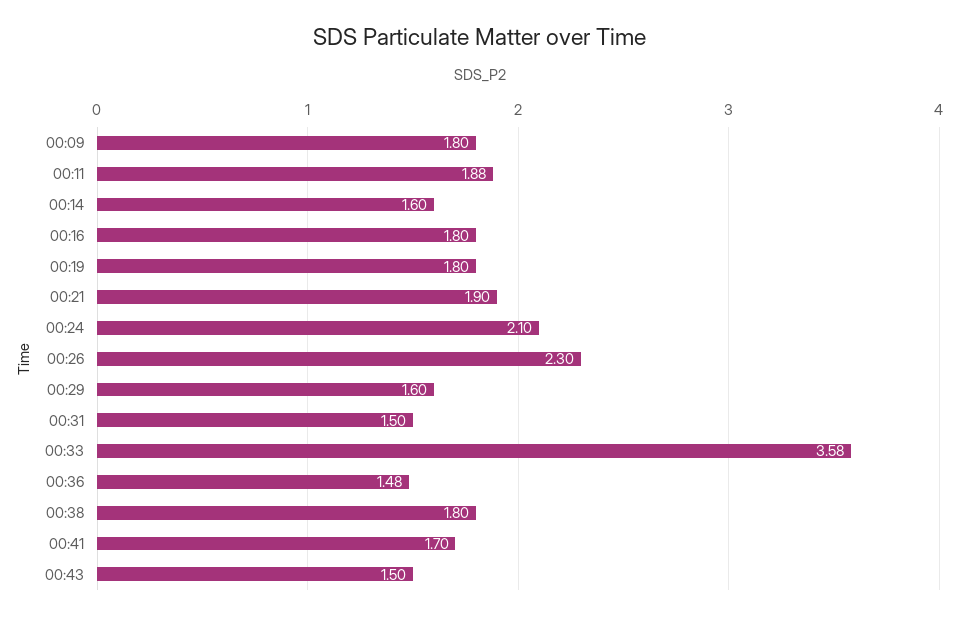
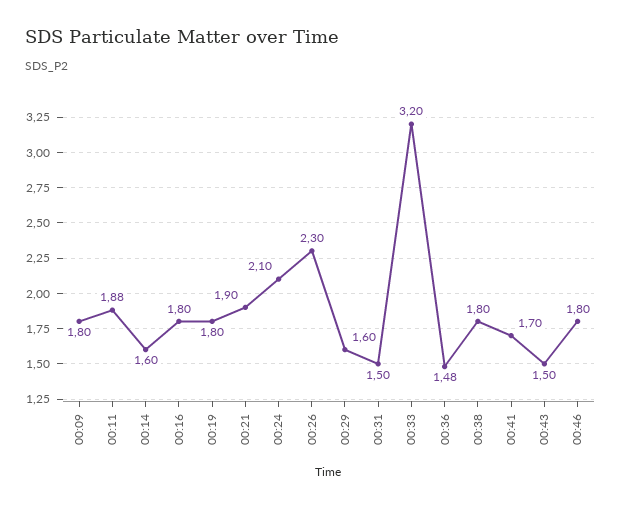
00:33: 3.58 -> 3.2
00:46: none -> 1.8

